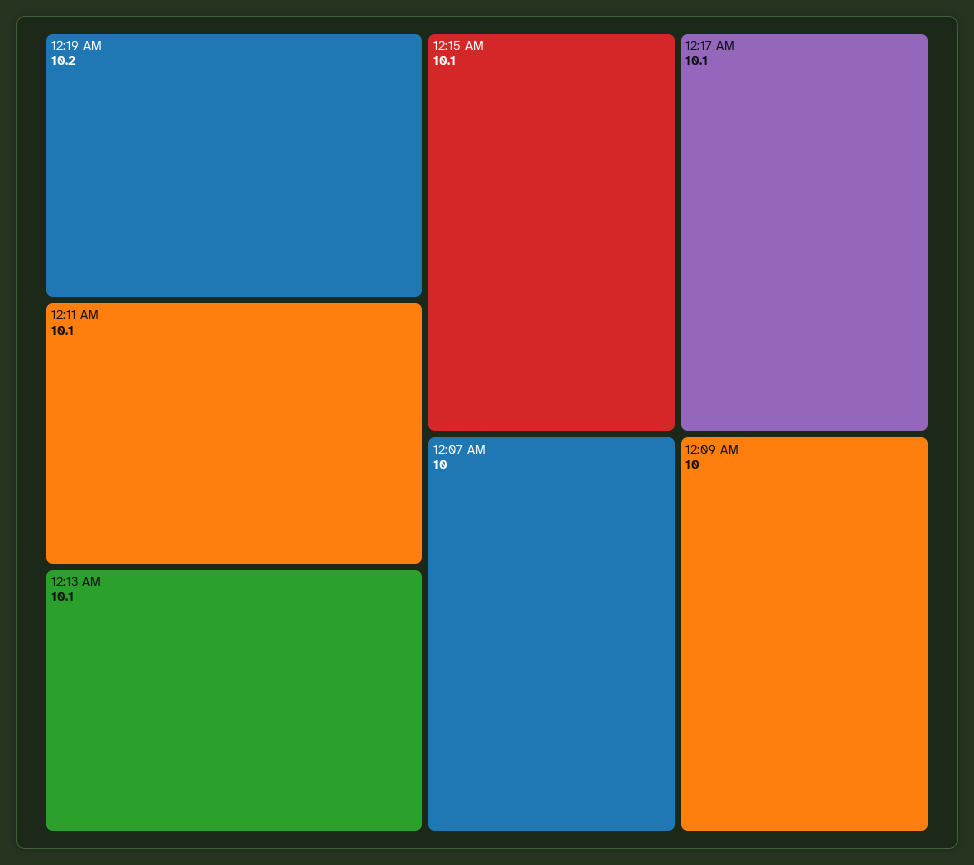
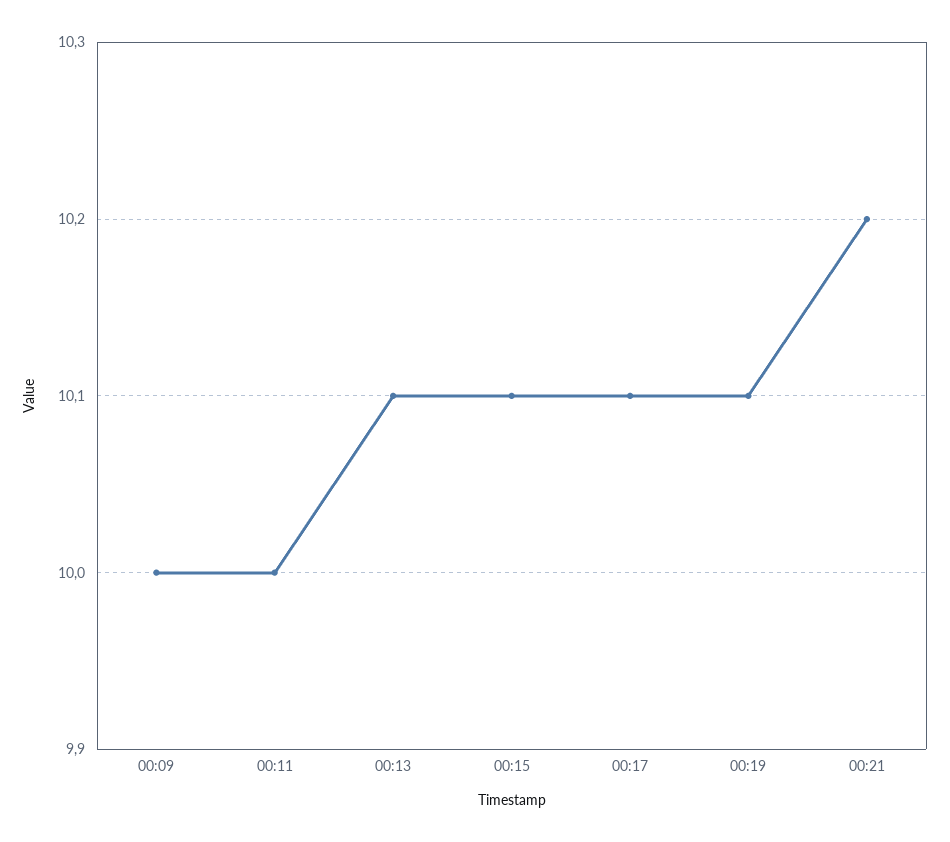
12:19 AM: 10.2 -> 10.1
12:11 AM: 10.1 -> 10
12:07 AM: 10 -> none
00:21: none -> 10.2

